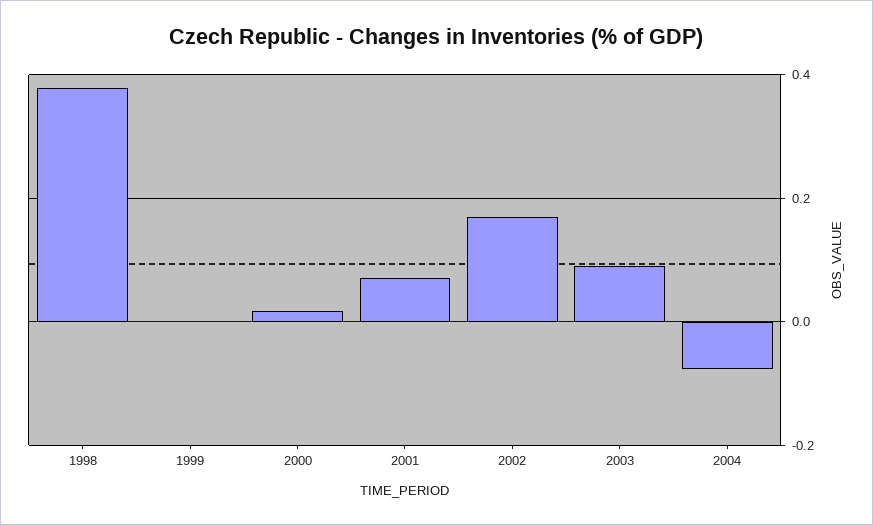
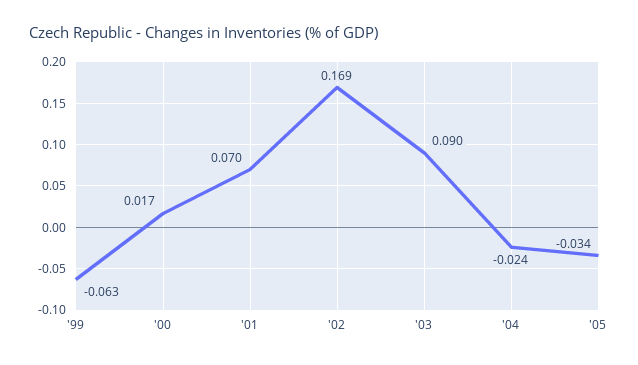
1998: 0.38 -> none
1999: 0 -> -0.063
2004: -0.08 -> -0.024
'05: none -> -0.034

